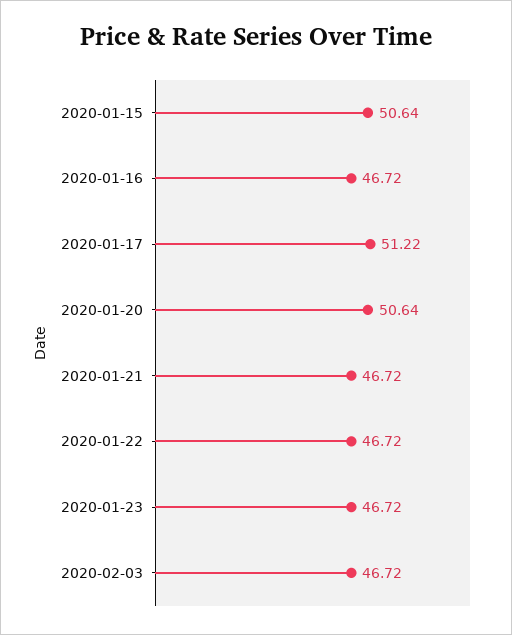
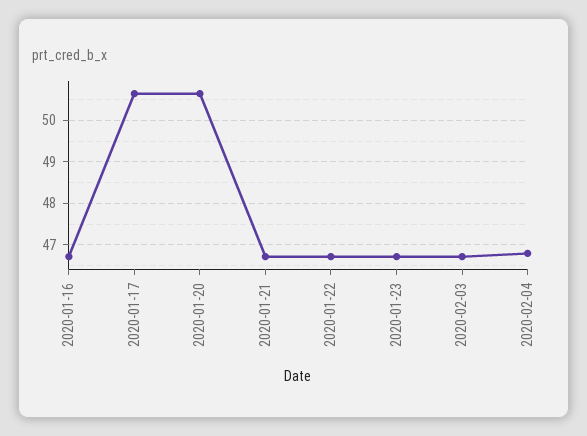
2020-01-15: 50.64 -> none
2020-01-17: 51.22 -> 50.6
2020-02-04: none -> 46.8

